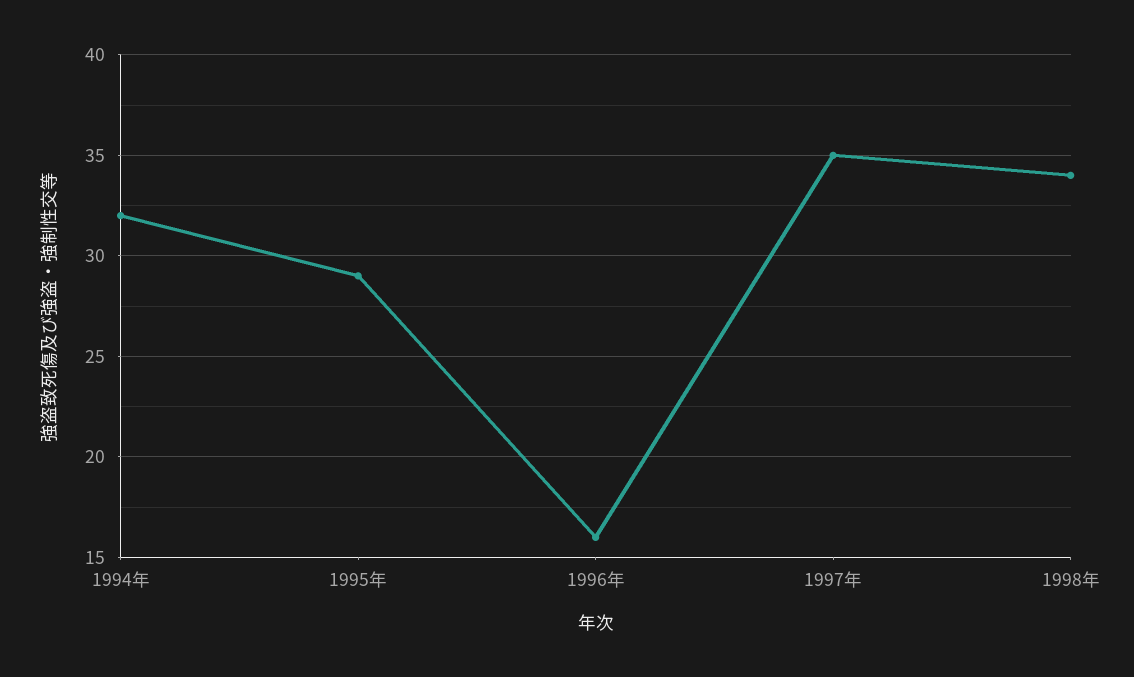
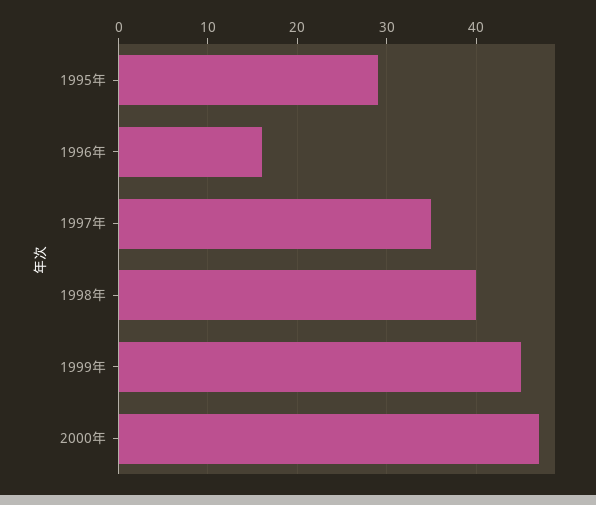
1994年: 32 -> none
1998年: 34 -> 40
1999年: none -> 45
2000年: none -> 47

